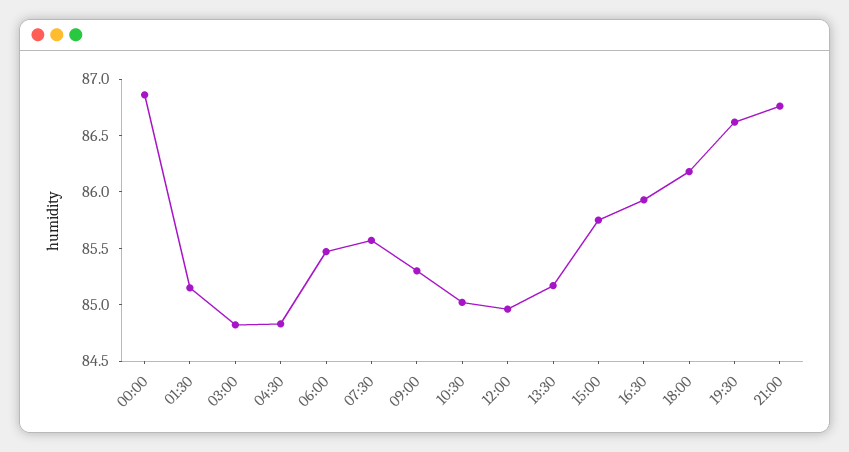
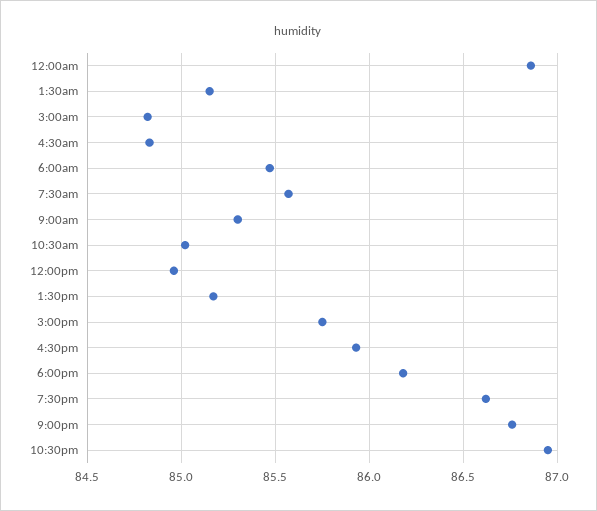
10:30pm: none -> 86.95

